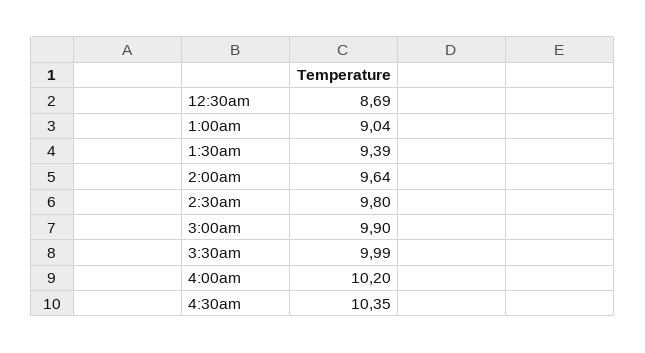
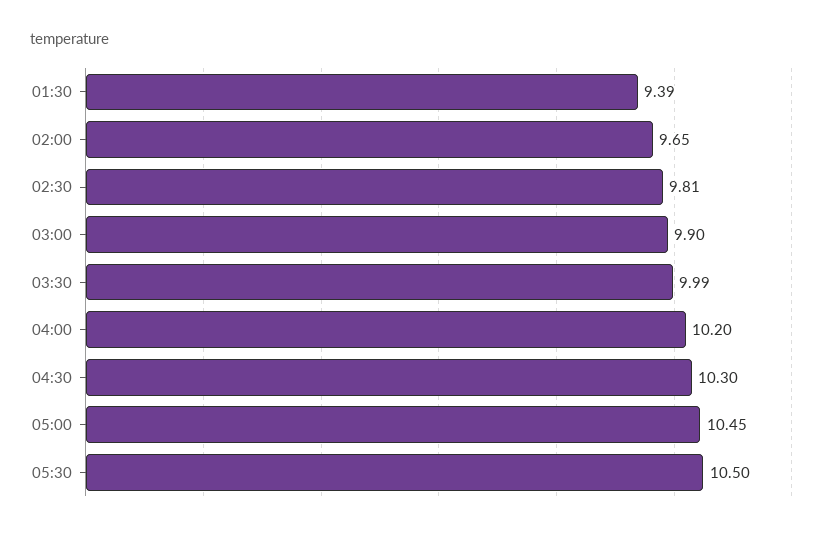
12:30am: 8.69 -> none
1:00am: 9.04 -> none
2:00am: 9.64 -> 9.65
2:30am: 9.8 -> 9.81
4:30am: 10.35 -> 10.3
05:00: none -> 10.45
05:30: none -> 10.5

